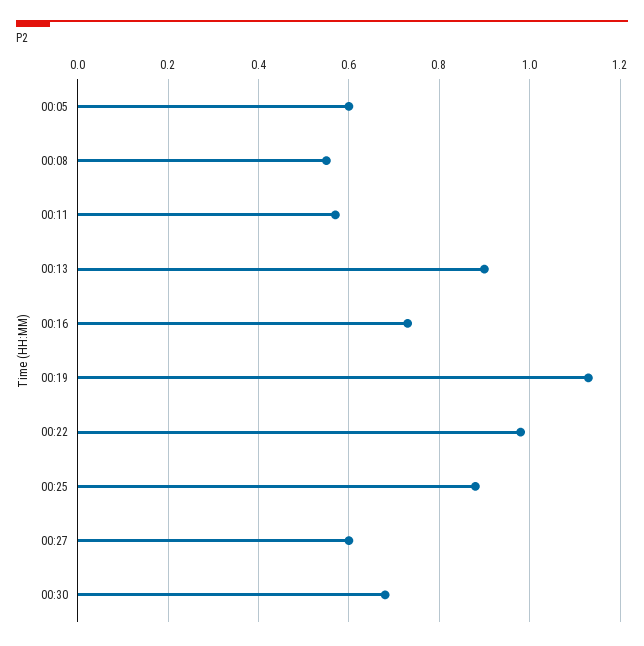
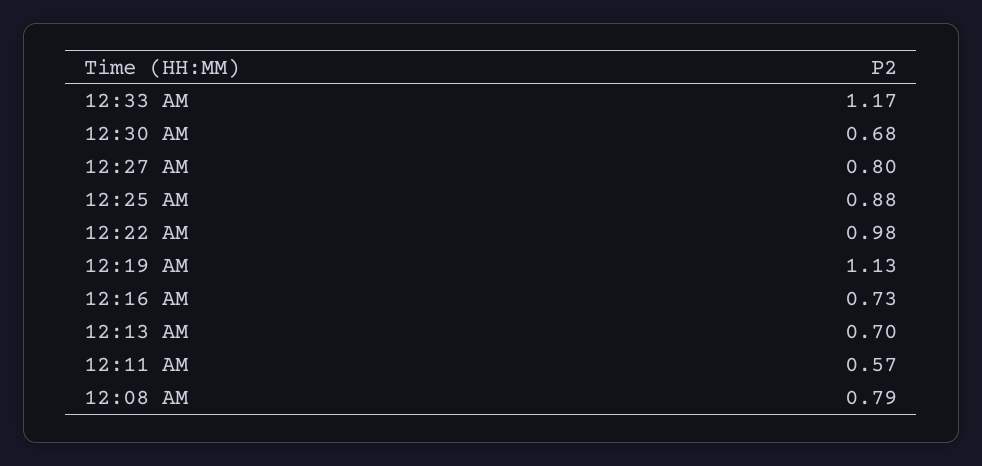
00:05: 0.6 -> none
00:08: 0.55 -> 0.79
00:13: 0.9 -> 0.7
00:27: 0.6 -> 0.8
12:33 AM: none -> 1.17

